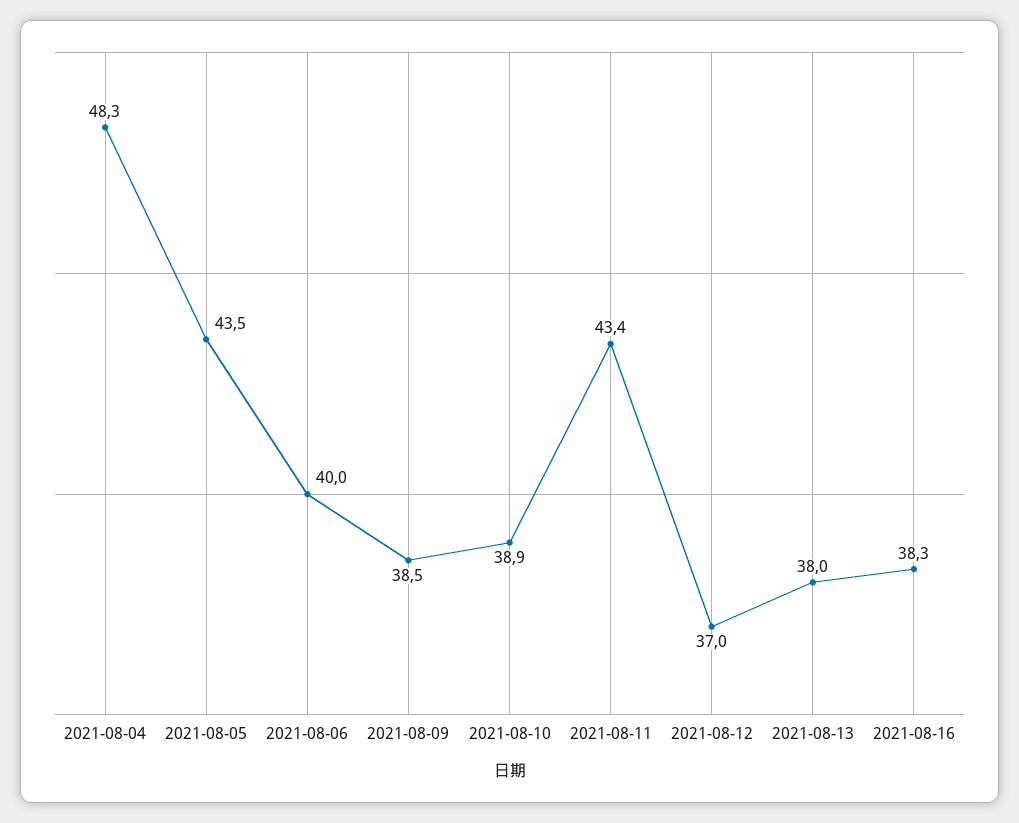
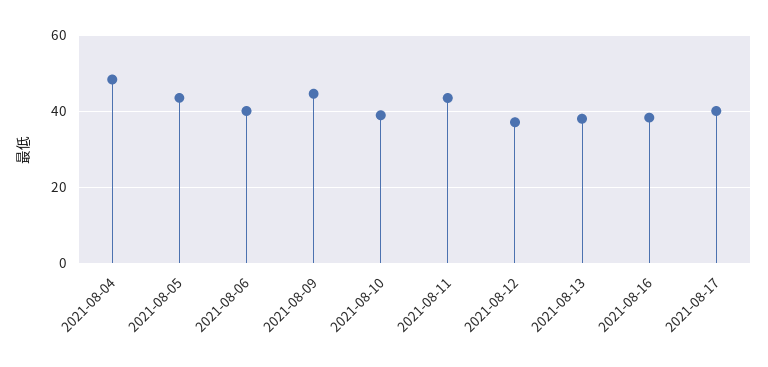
2021-08-09: 38.5 -> 44
2021-08-17: none -> 40

